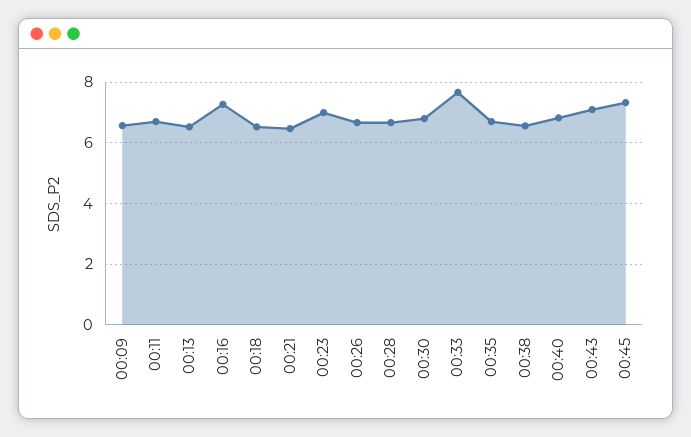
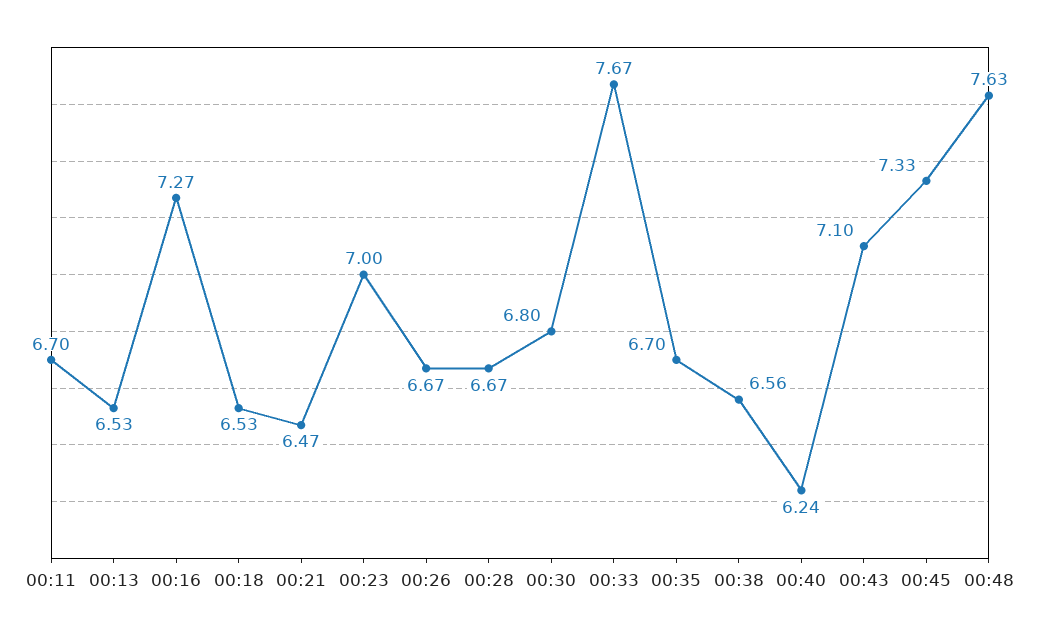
00:09: 6.6 -> none
00:40: 6.8 -> 6.24
00:48: none -> 7.63

